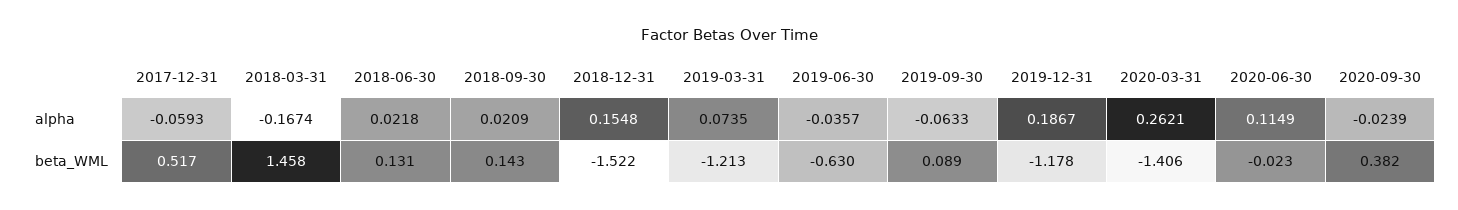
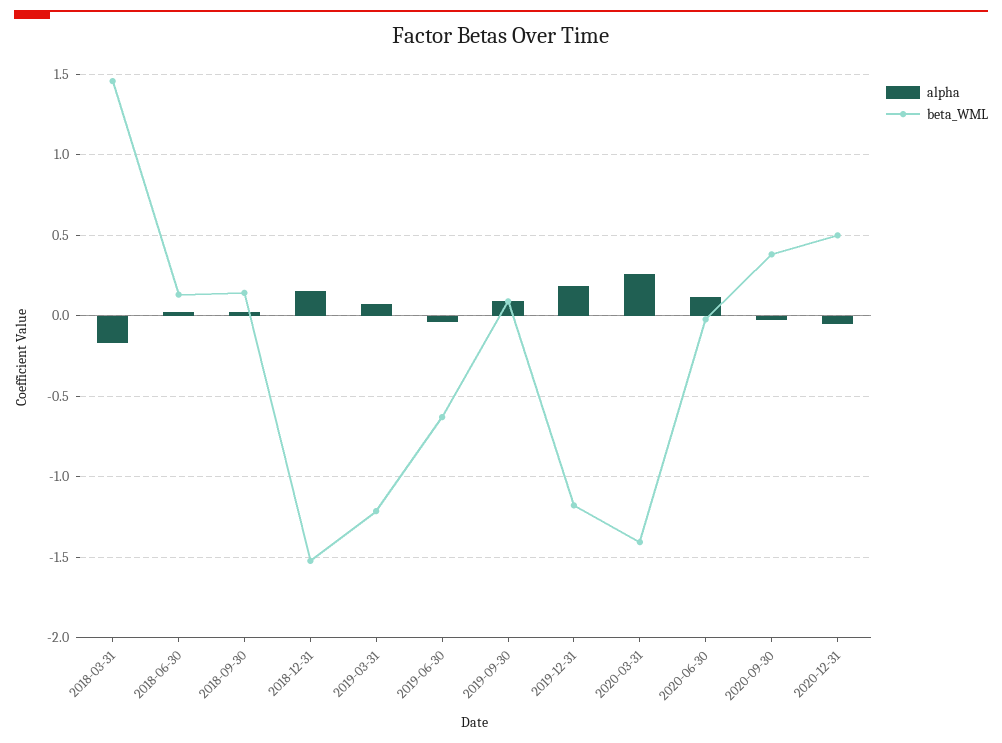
alpha, 2017-12-31: -0.0593 -> none
alpha, 2019-09-30: -0.0633 -> 0.1
beta_WML, 2017-12-31: 0.517 -> none
alpha, 2020-12-31: none -> -0.05
beta_WML, 2020-12-31: none -> 0.5

